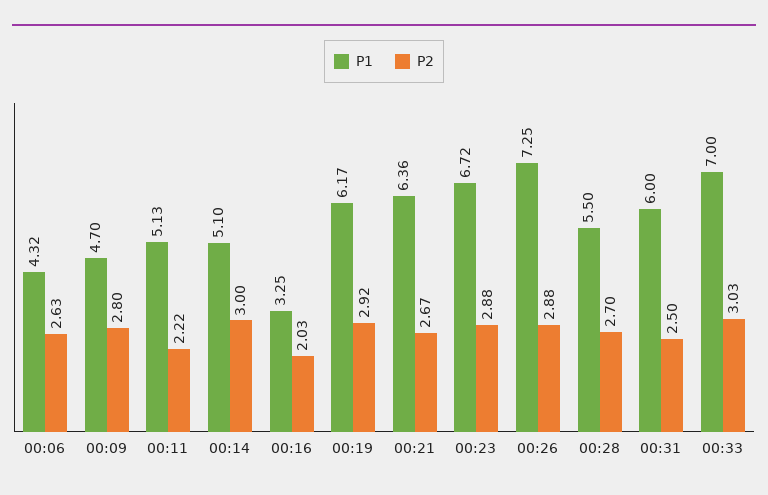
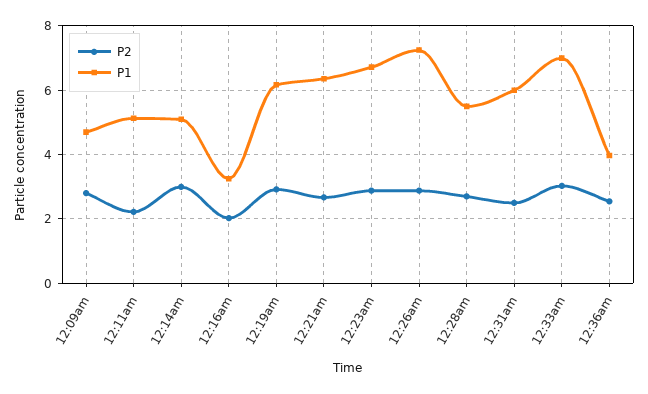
P1, 00:06: 4.32 -> none
P2, 00:06: 2.63 -> none
P2, 12:36am: none -> 2.6
P1, 12:36am: none -> 4

